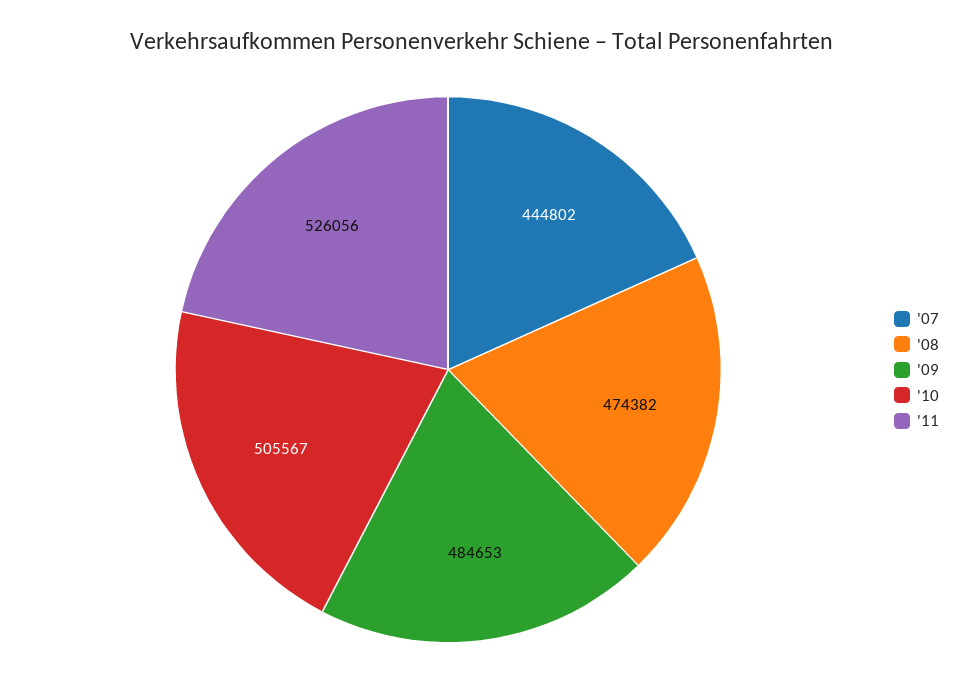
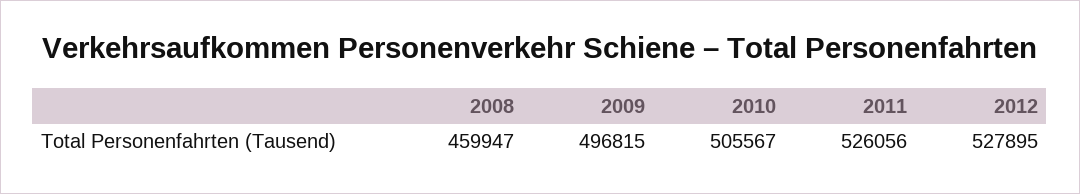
'07: 444802 -> none
'08: 474382 -> 459947
'09: 484653 -> 496815
2012: none -> 527895

